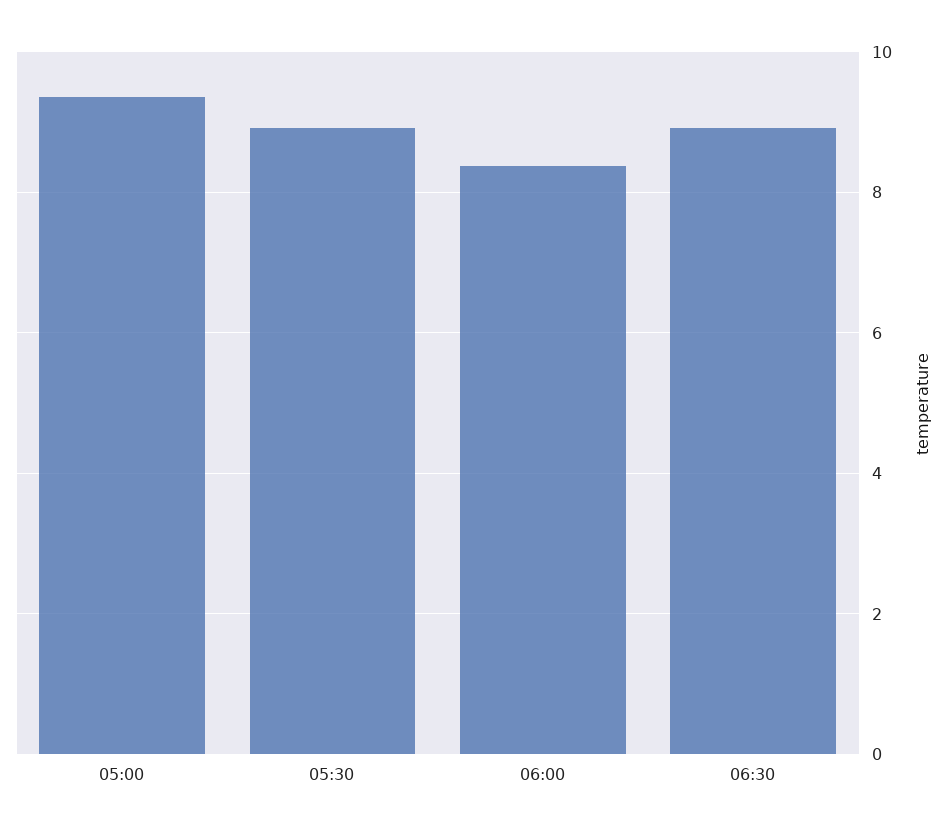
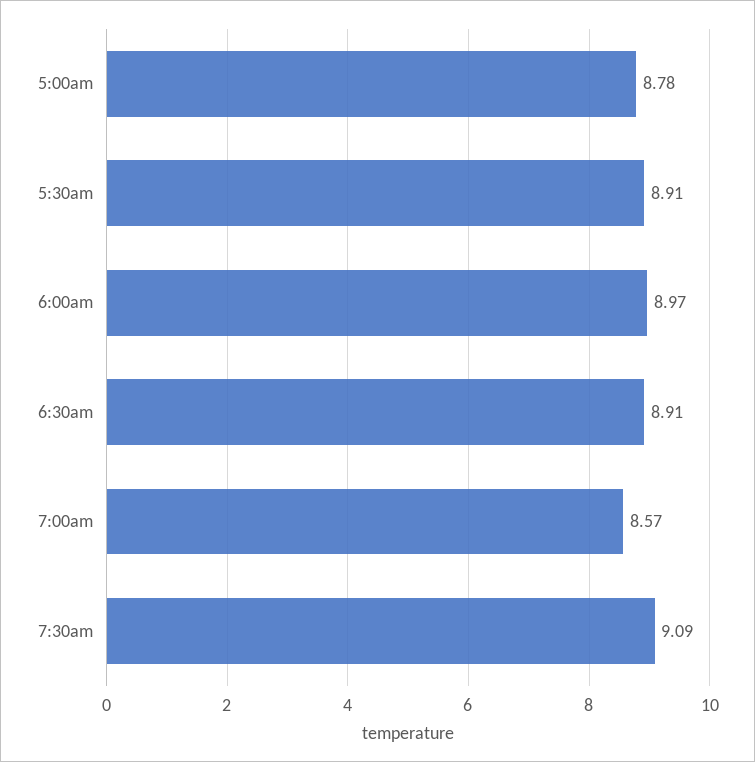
05:00: 9.4 -> 8.78
06:00: 8.4 -> 8.97
7:00am: none -> 8.57
7:30am: none -> 9.09

